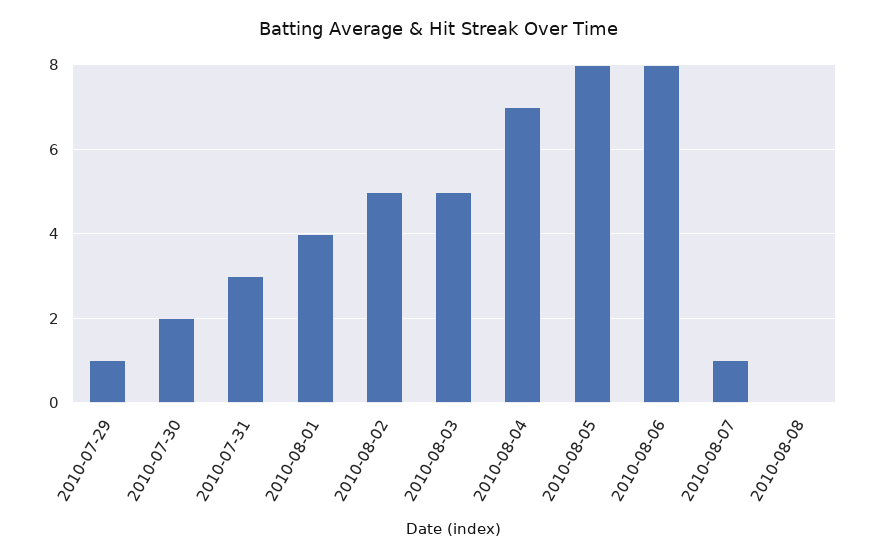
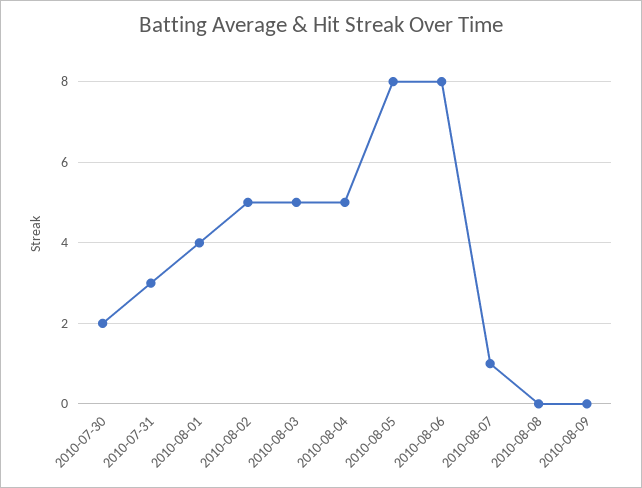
2010-07-29: 1 -> none
2010-08-04: 7 -> 5
2010-08-09: none -> 0

